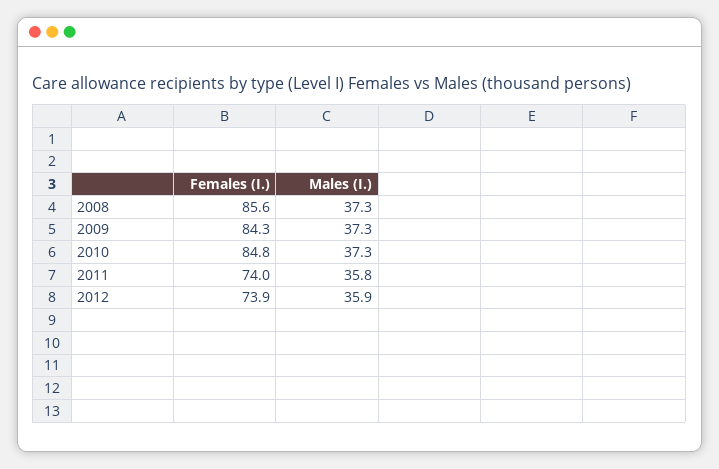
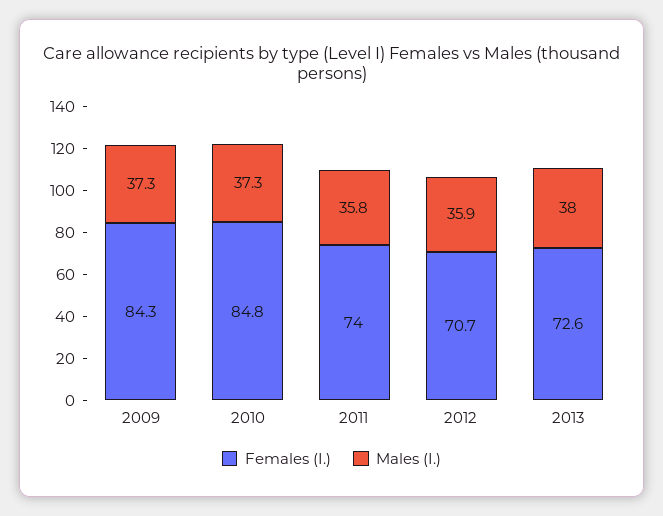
Females (I.), 2008: 85.6 -> none
Males (I.), 2008: 37.3 -> none
Females (I.), 2012: 73.9 -> 70.7
Females (I.), 2013: none -> 72.6
Males (I.), 2013: none -> 38

